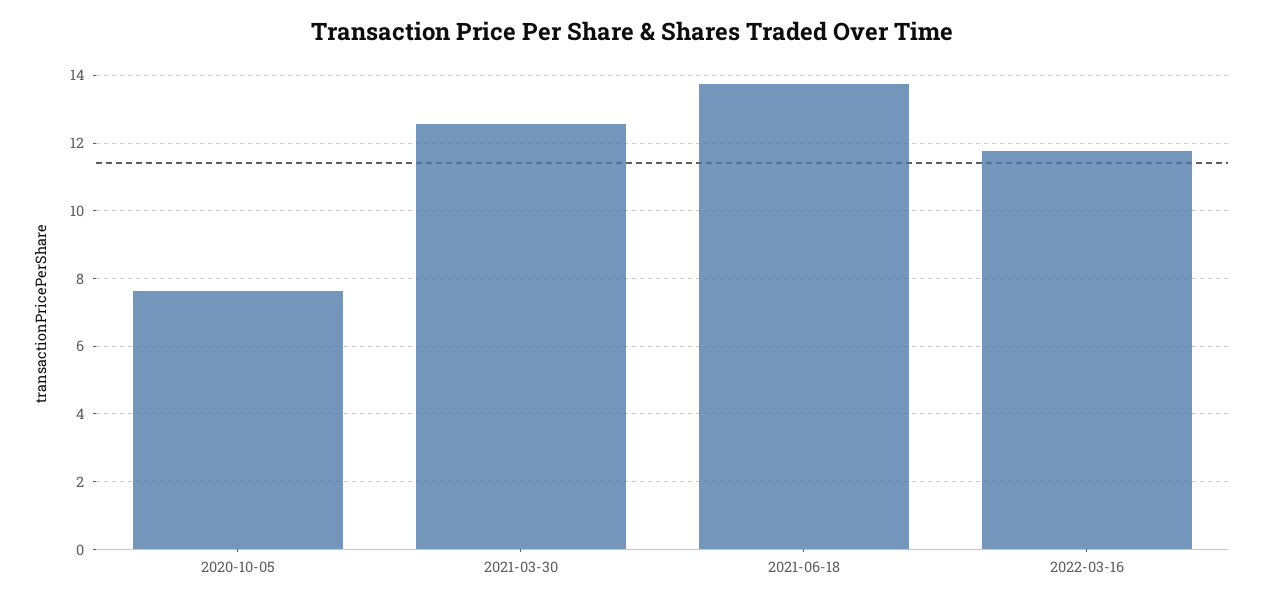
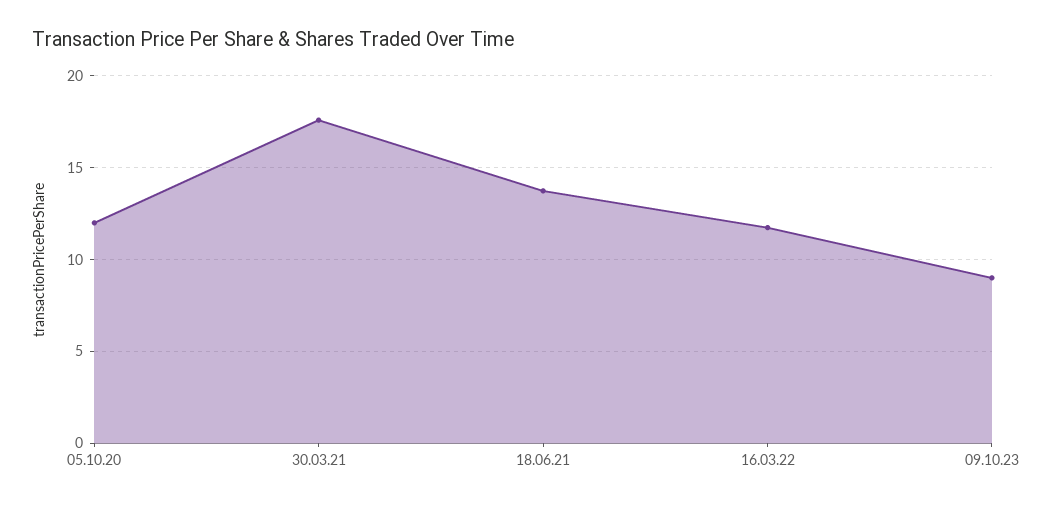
2020-10-05: 7.6 -> 12
2021-03-30: 12.6 -> 17.5
09.10.23: none -> 9

